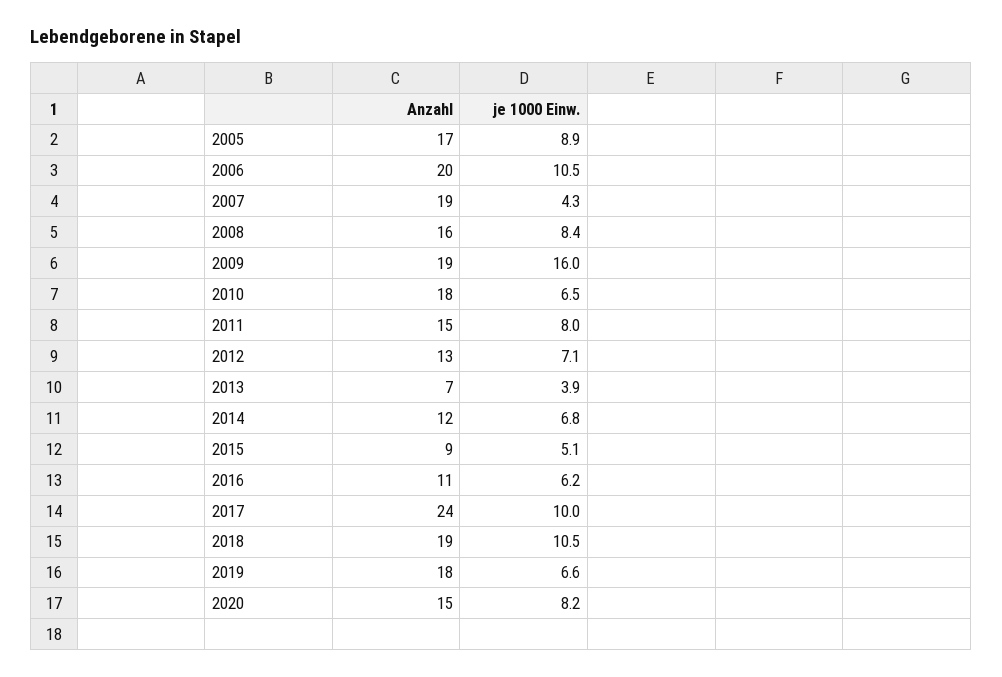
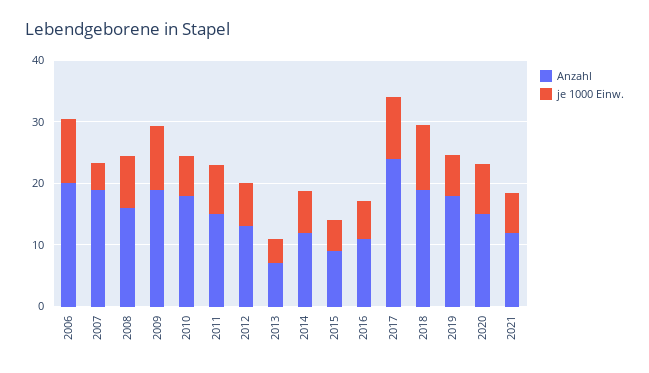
Anzahl, 2005: 17 -> none
je 1000 Einw., 2005: 8.9 -> none
je 1000 Einw., 2009: 16 -> 10
Anzahl, 2021: none -> 12
je 1000 Einw., 2021: none -> 6

